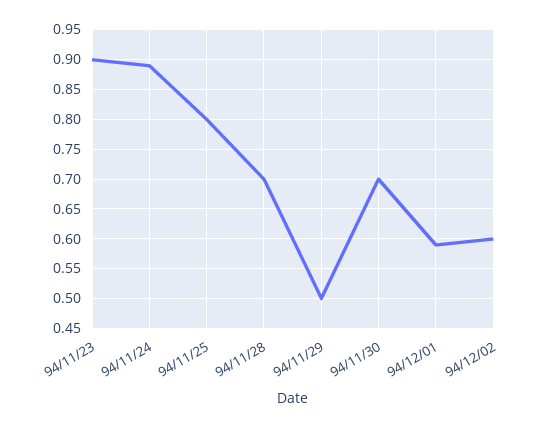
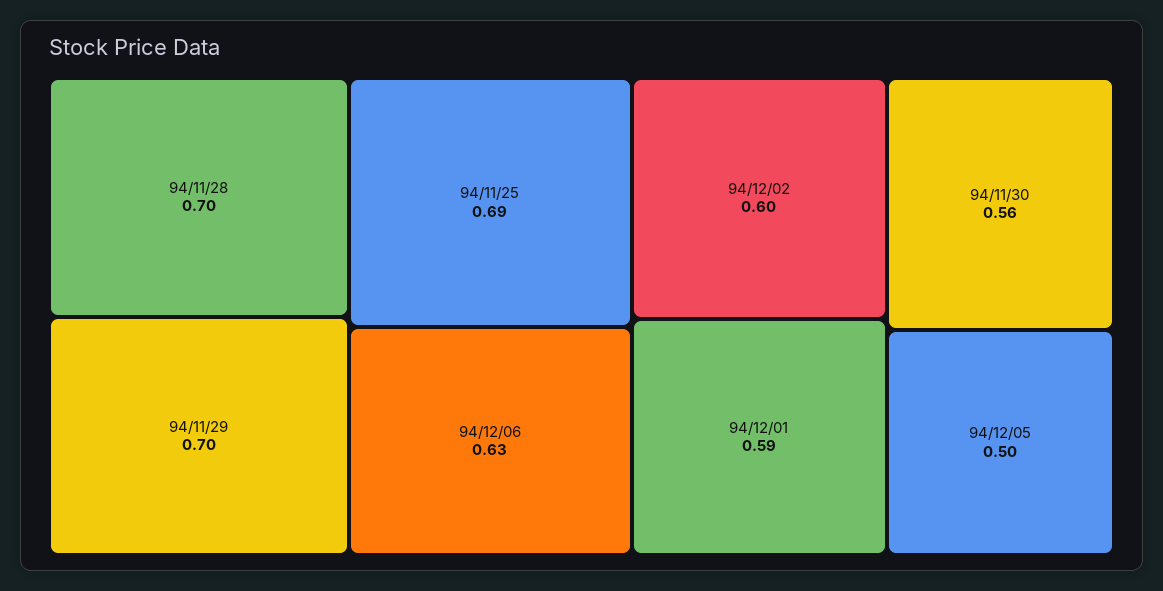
94/11/23: 0.9 -> none
94/11/24: 0.9 -> none
94/11/25: 0.8 -> 0.69
94/11/29: 0.5 -> 0.7
94/11/30: 0.7 -> 0.56
94/12/06: none -> 0.63
94/12/05: none -> 0.5

